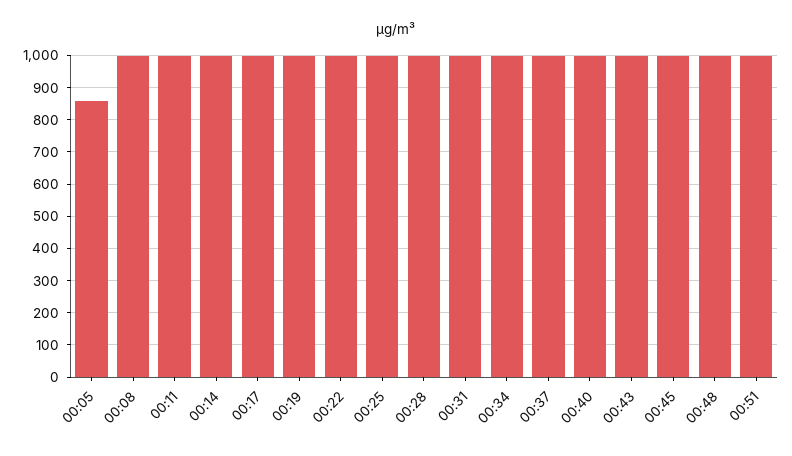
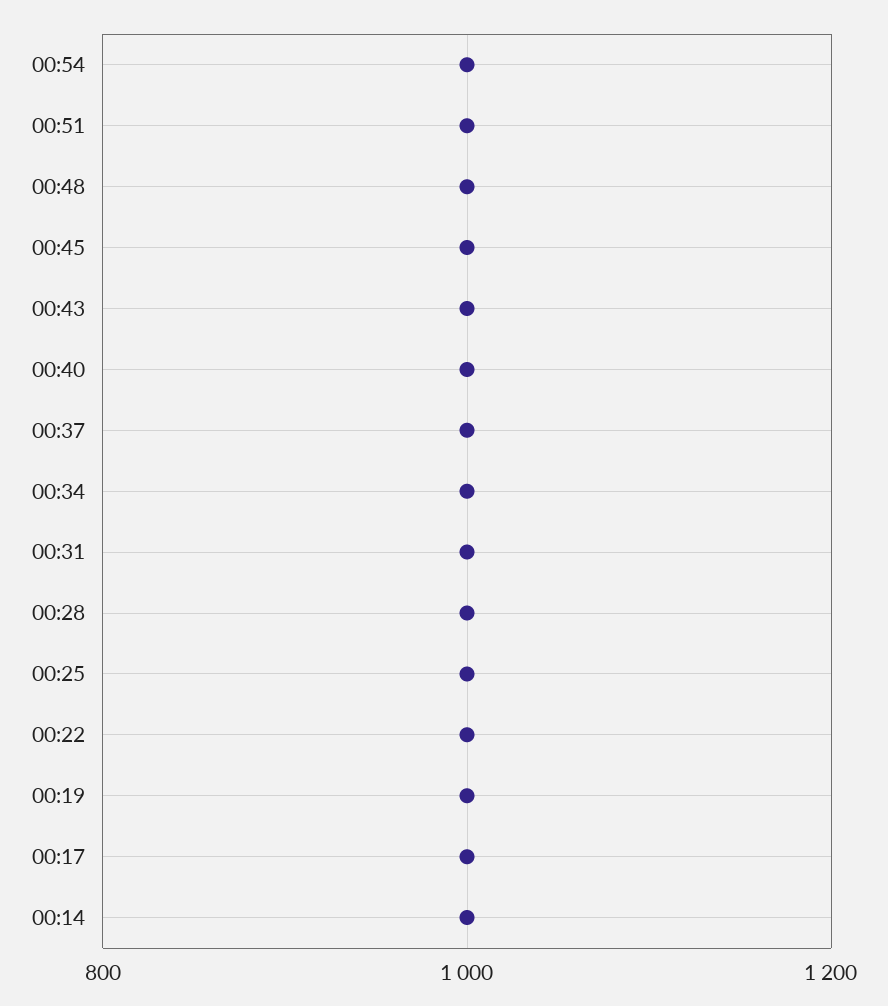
00:05: 860 -> none
00:08: 1000 -> none
00:11: 1000 -> none
00:54: none -> 1000

